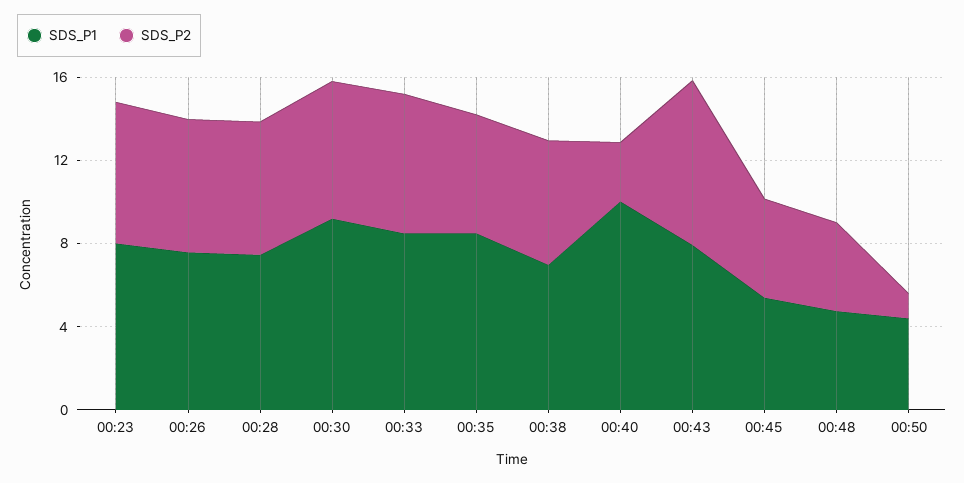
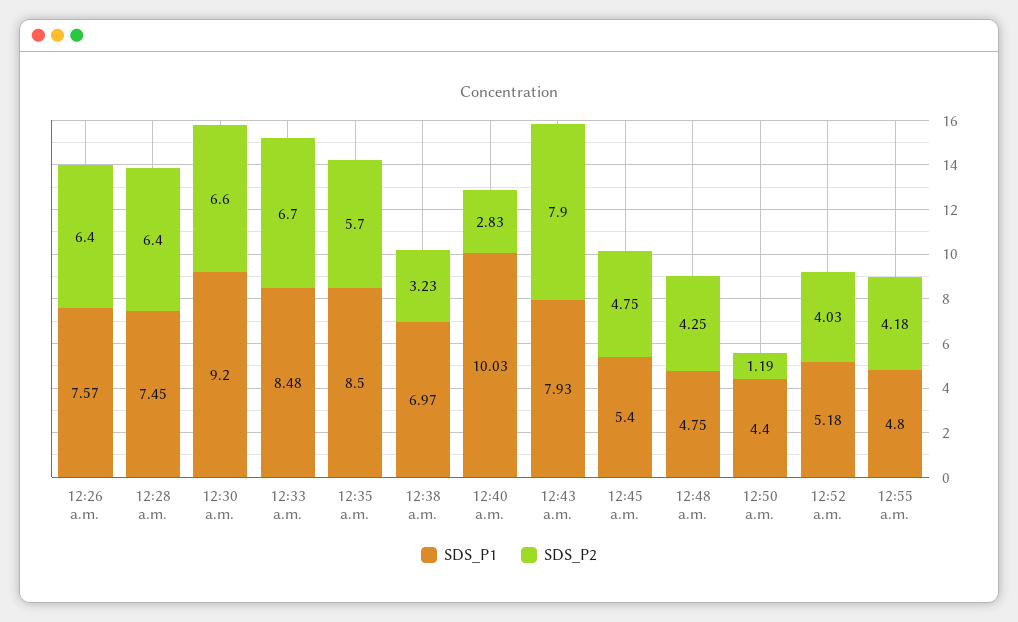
SDS_P1, 00:23: 8 -> none
SDS_P2, 00:23: 7 -> none
SDS_P2, 00:38: 6 -> 3.23
SDS_P1, 12:52 a.m.: none -> 5.18
SDS_P2, 12:52 a.m.: none -> 4.03
SDS_P1, 12:55 a.m.: none -> 4.8
SDS_P2, 12:55 a.m.: none -> 4.18

